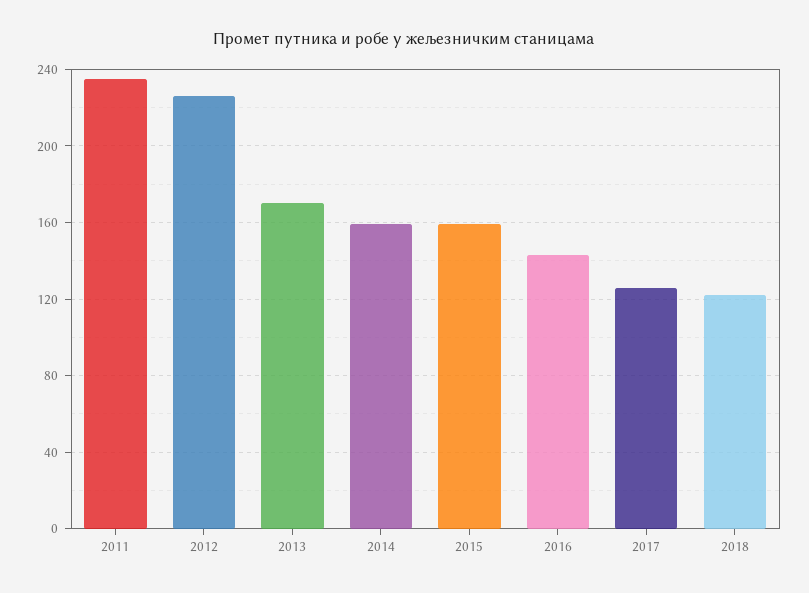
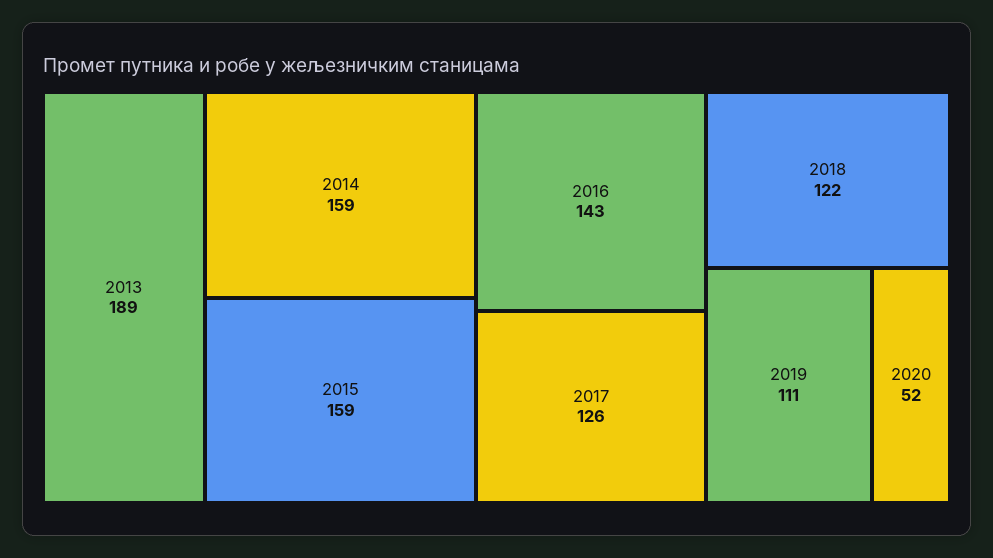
2011: 235 -> none
2012: 225 -> none
2013: 170 -> 189
2019: none -> 111
2020: none -> 52

